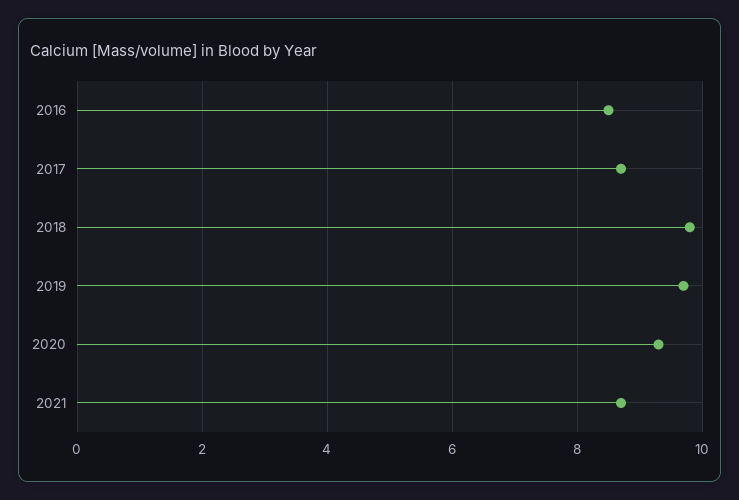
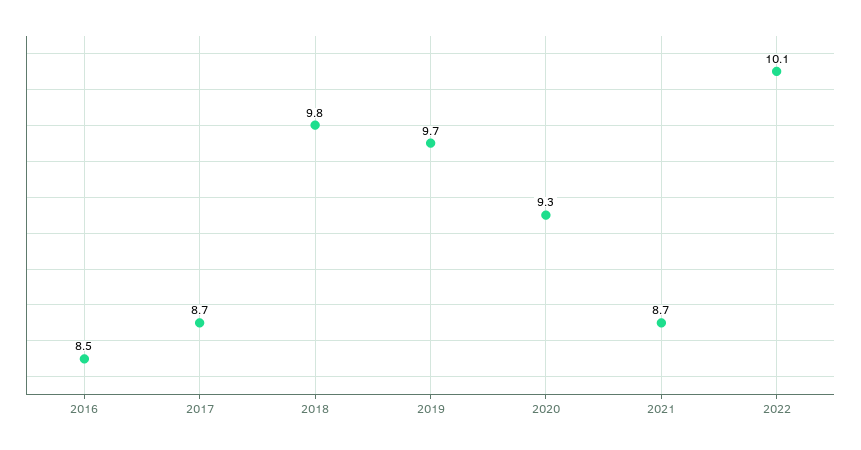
2022: none -> 10.1

